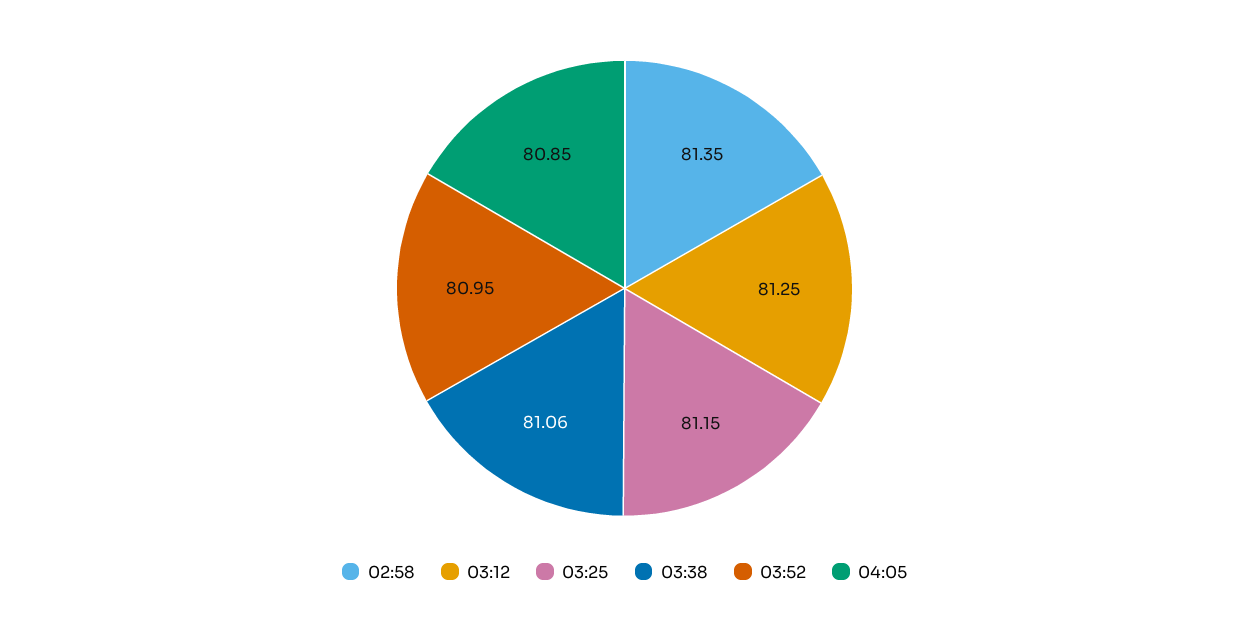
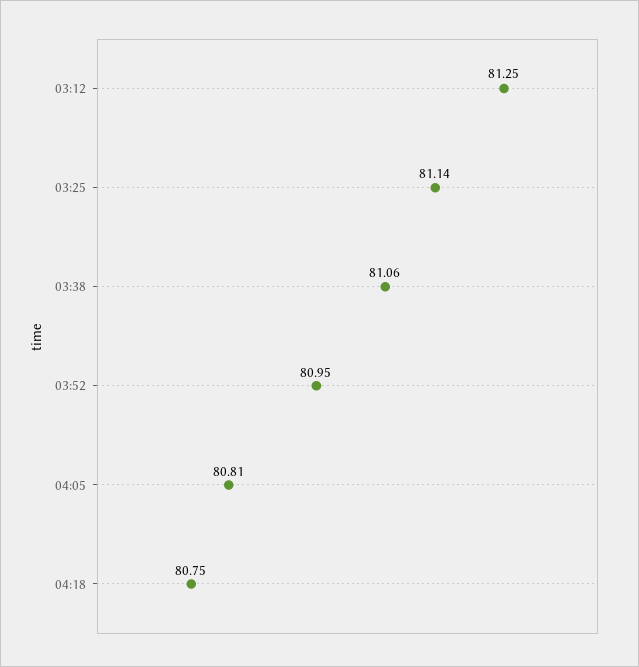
02:58: 81.35 -> none
03:25: 81.15 -> 81.14
04:05: 80.85 -> 80.81
04:18: none -> 80.75

